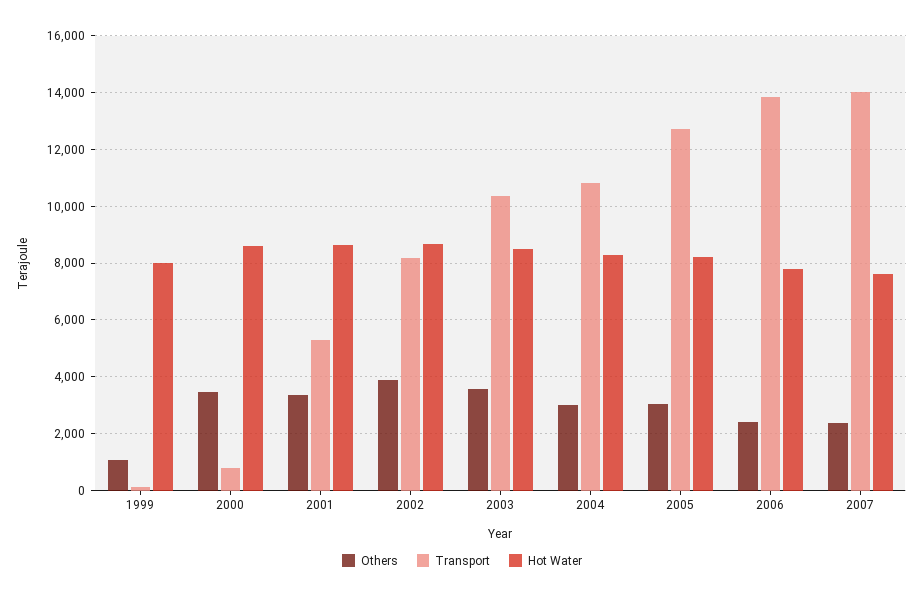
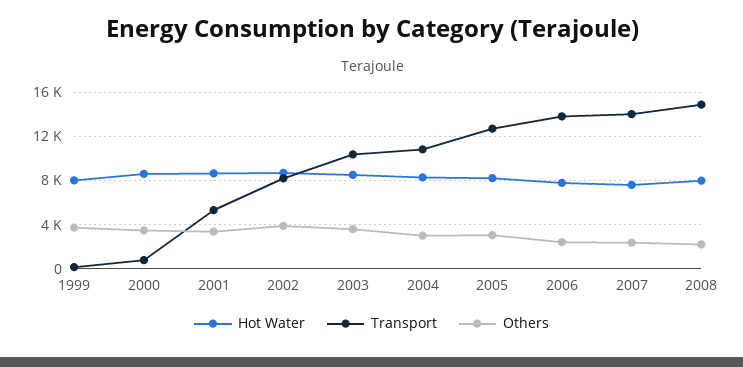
Others, 1999: 1000 -> 4000
Hot Water, 2008: none -> 8000
Transport, 2008: none -> 15000
Others, 2008: none -> 2000

